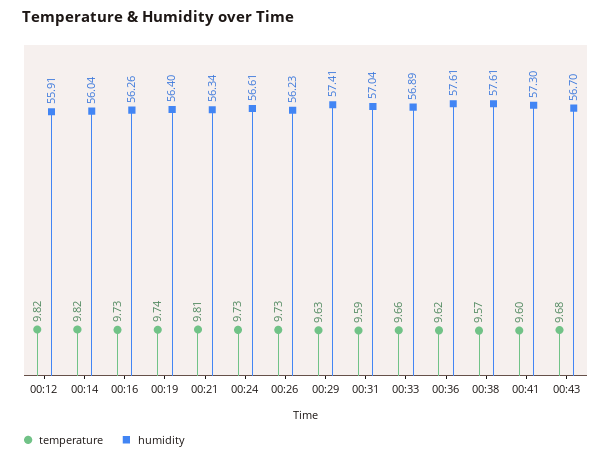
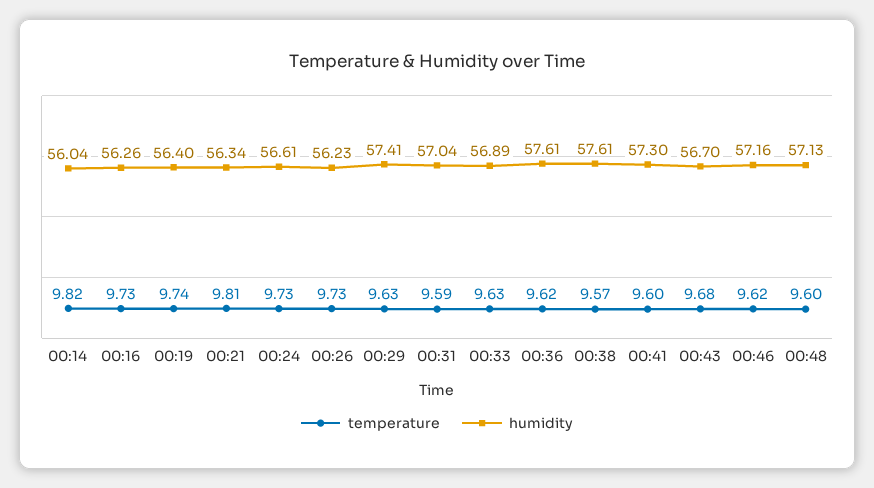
temperature, 00:12: 9.82 -> none
humidity, 00:12: 55.91 -> none
temperature, 00:33: 9.66 -> 9.63
temperature, 00:46: none -> 9.62
humidity, 00:46: none -> 57.16
temperature, 00:48: none -> 9.6
humidity, 00:48: none -> 57.13

